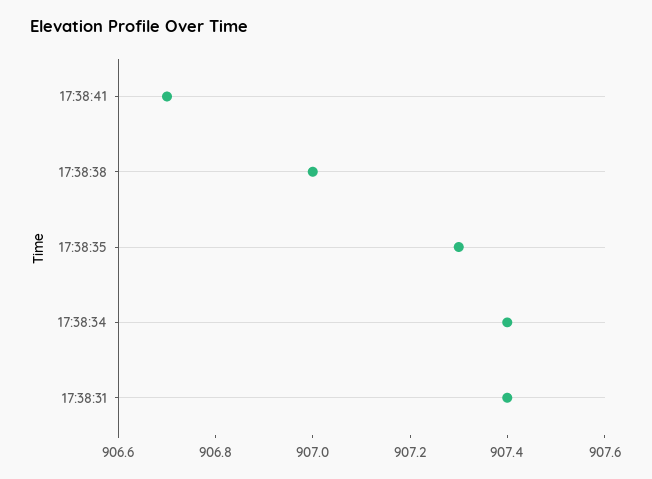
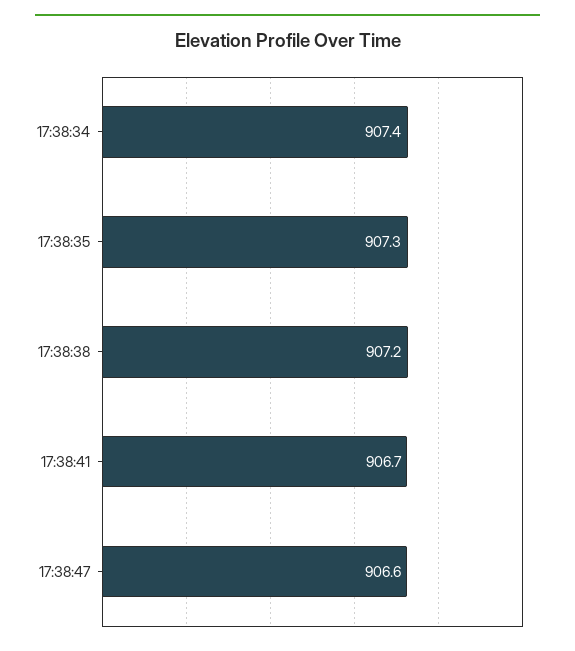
17:38:38: 907 -> 907.2
17:38:31: 907.4 -> none
17:38:47: none -> 906.6

